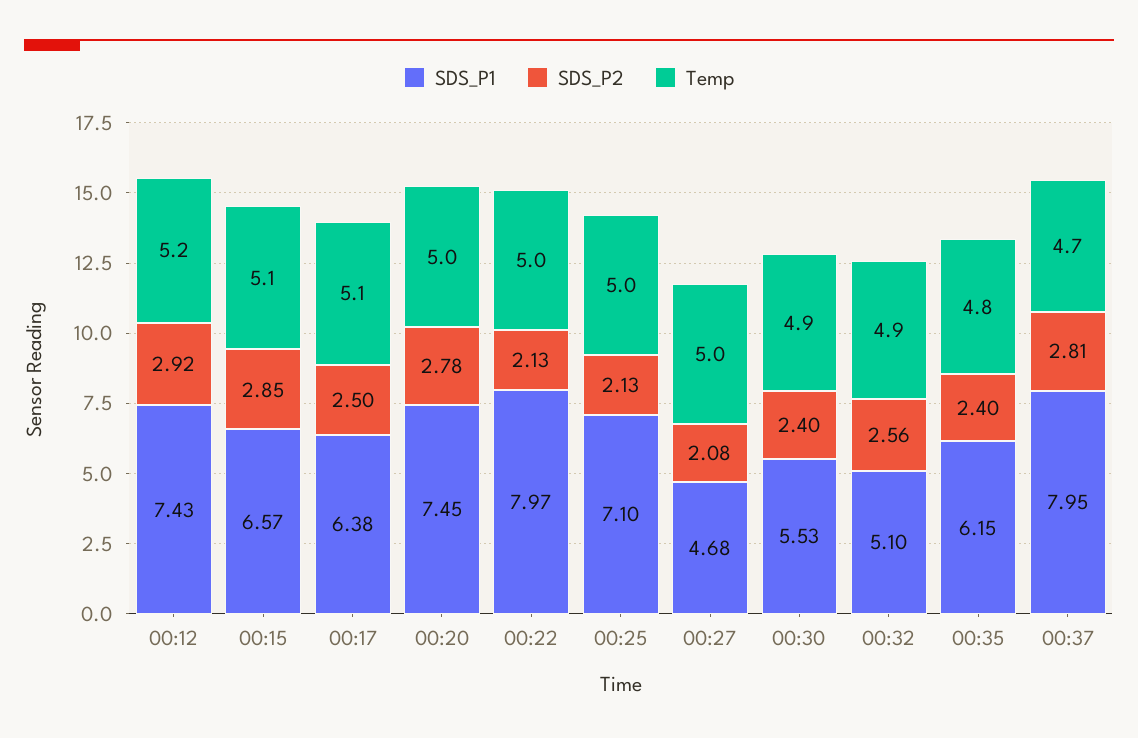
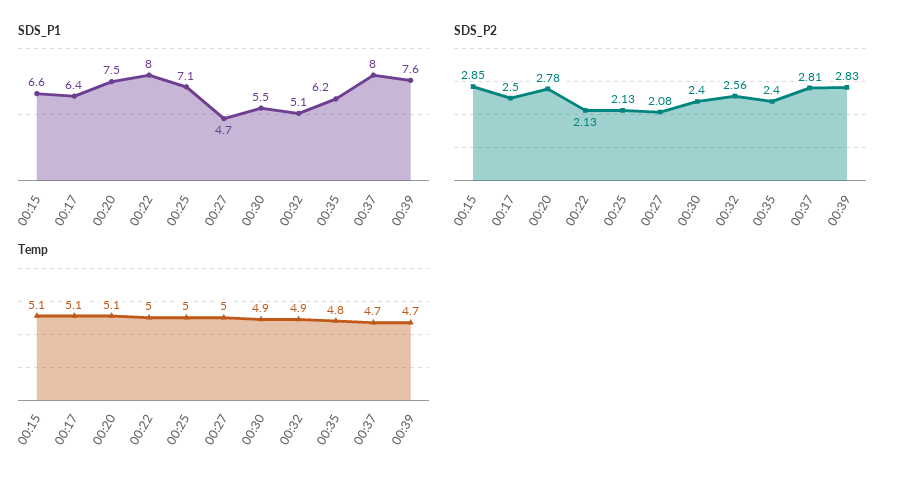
SDS_P1, 00:12: 7.43 -> none
SDS_P2, 00:12: 2.92 -> none
Temp, 00:12: 5.2 -> none
Temp, 00:20: 5 -> 5.1
SDS_P1, 00:39: none -> 7.6
SDS_P2, 00:39: none -> 2.83
Temp, 00:39: none -> 4.7

